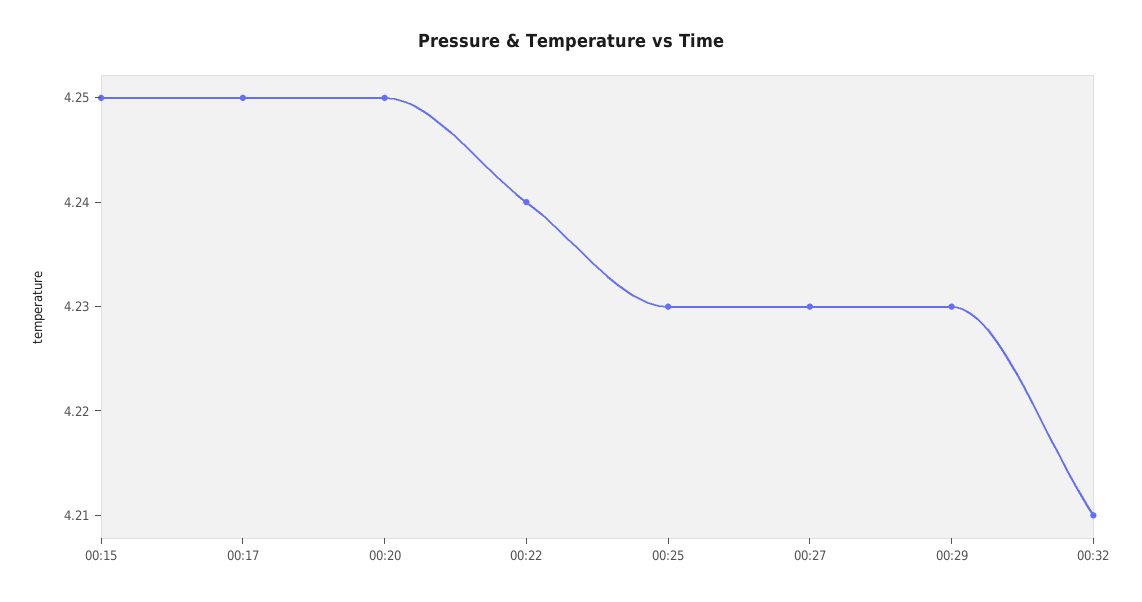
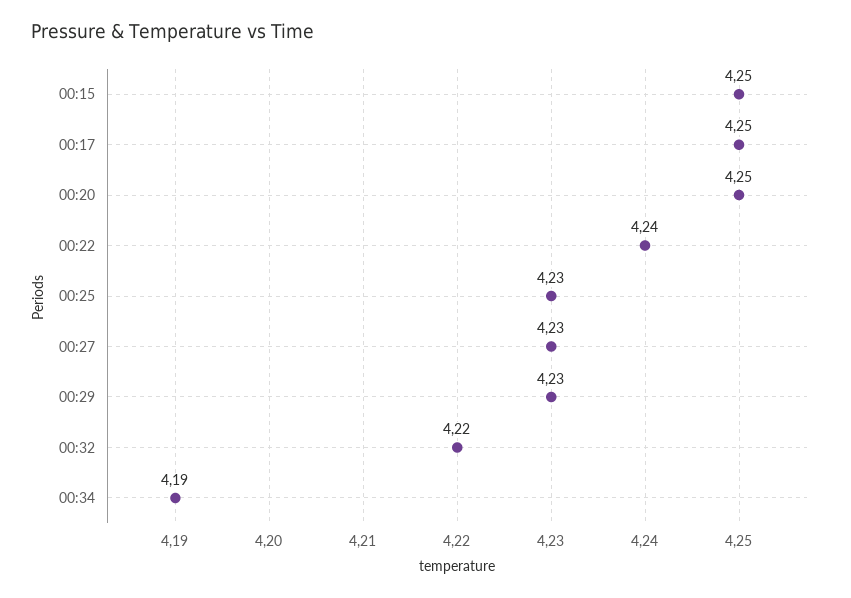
00:32: 4.21 -> 4.22
00:34: none -> 4.19

